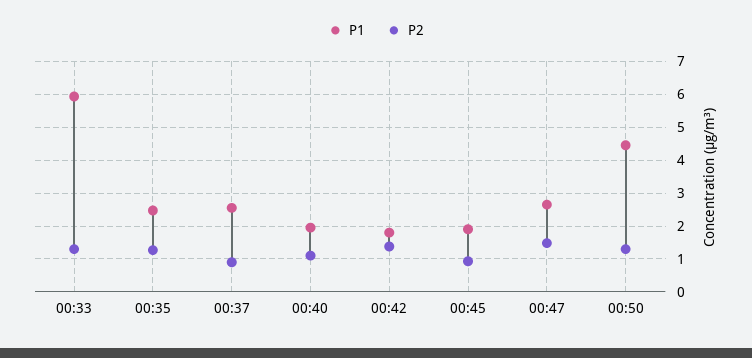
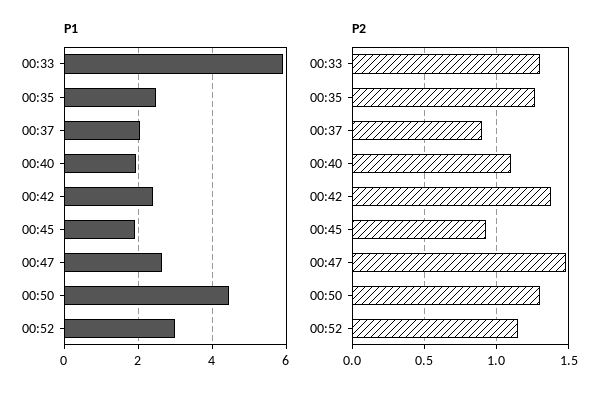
P1, 00:37: 2.6 -> 2
P1, 00:42: 1.8 -> 2.4
P1, 00:52: none -> 3
P2, 00:52: none -> 1.15

